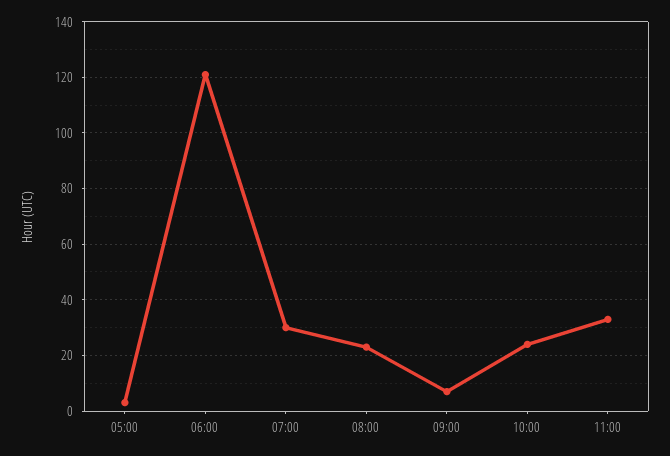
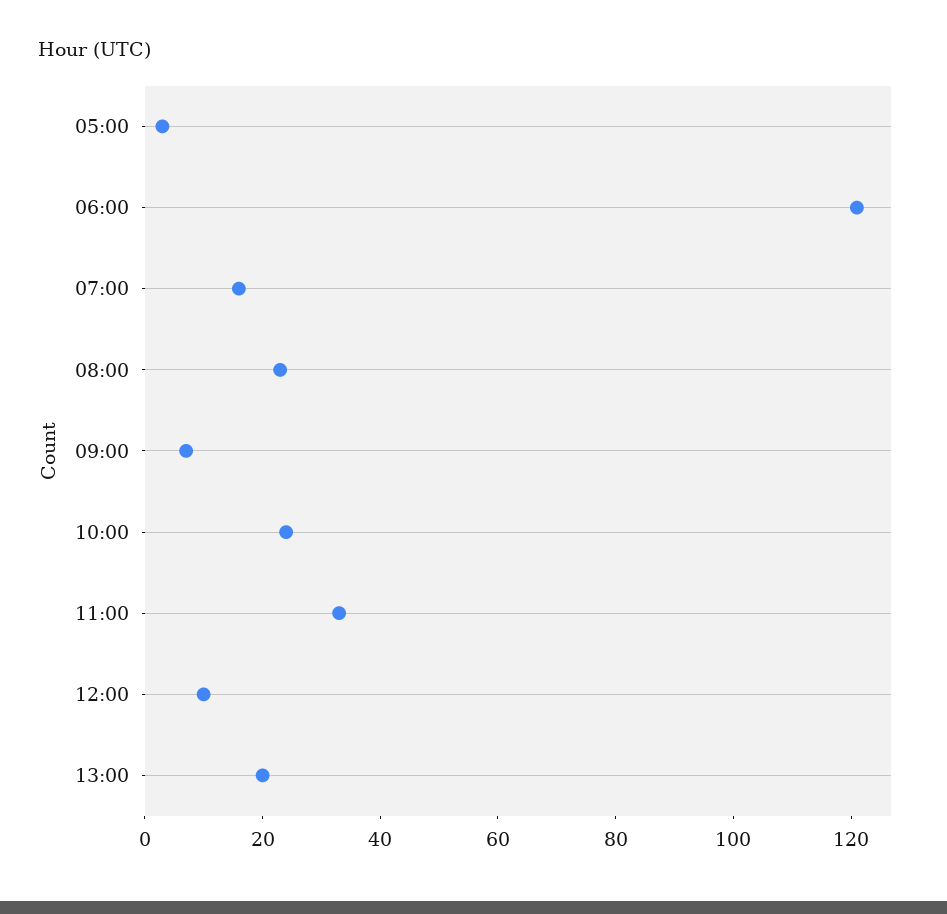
07:00: 30 -> 15
12:00: none -> 10
13:00: none -> 20

